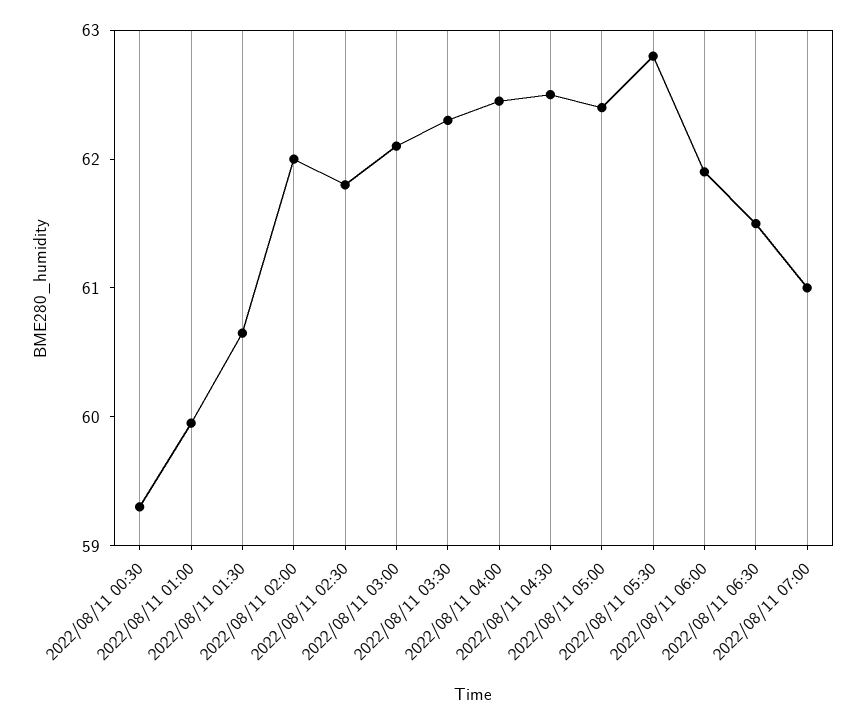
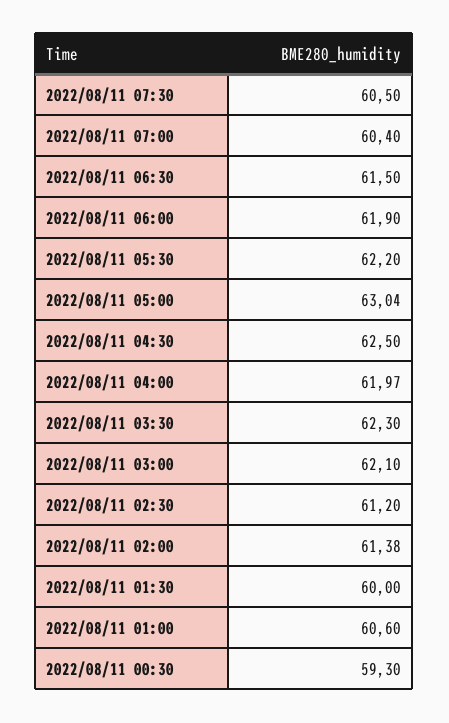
2022/08/11 01:00: 60 -> 60.6
2022/08/11 01:30: 60.6 -> 60
2022/08/11 02:00: 62 -> 61.38
2022/08/11 02:30: 61.8 -> 61.2
2022/08/11 04:00: 62.4 -> 61.97
2022/08/11 05:00: 62.4 -> 63.04
2022/08/11 05:30: 62.8 -> 62.2
2022/08/11 07:00: 61 -> 60.4
2022/08/11 07:30: none -> 60.5

